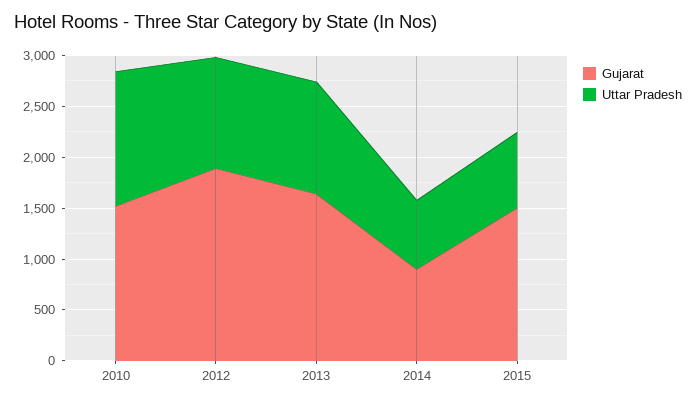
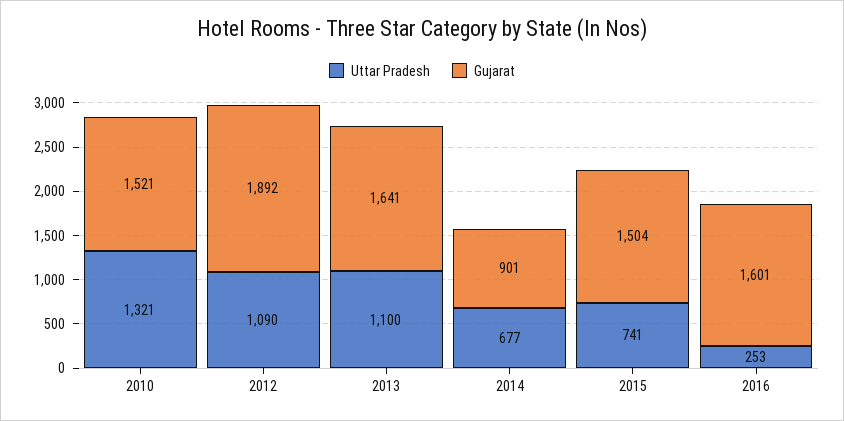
Uttar Pradesh, 2016: none -> 253
Gujarat, 2016: none -> 1601

